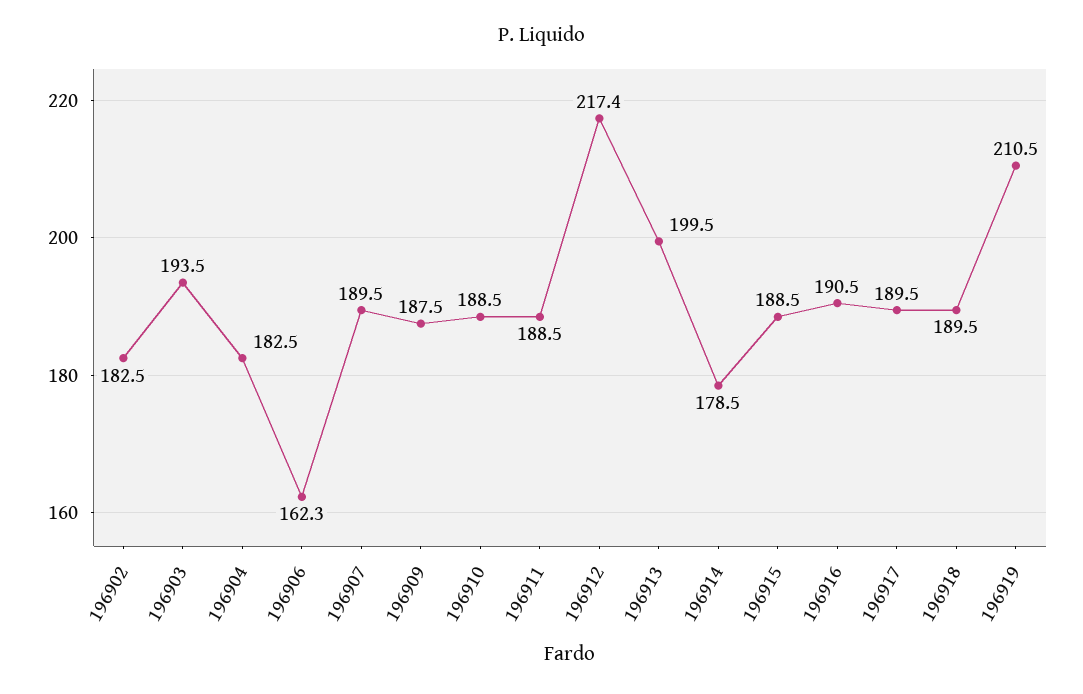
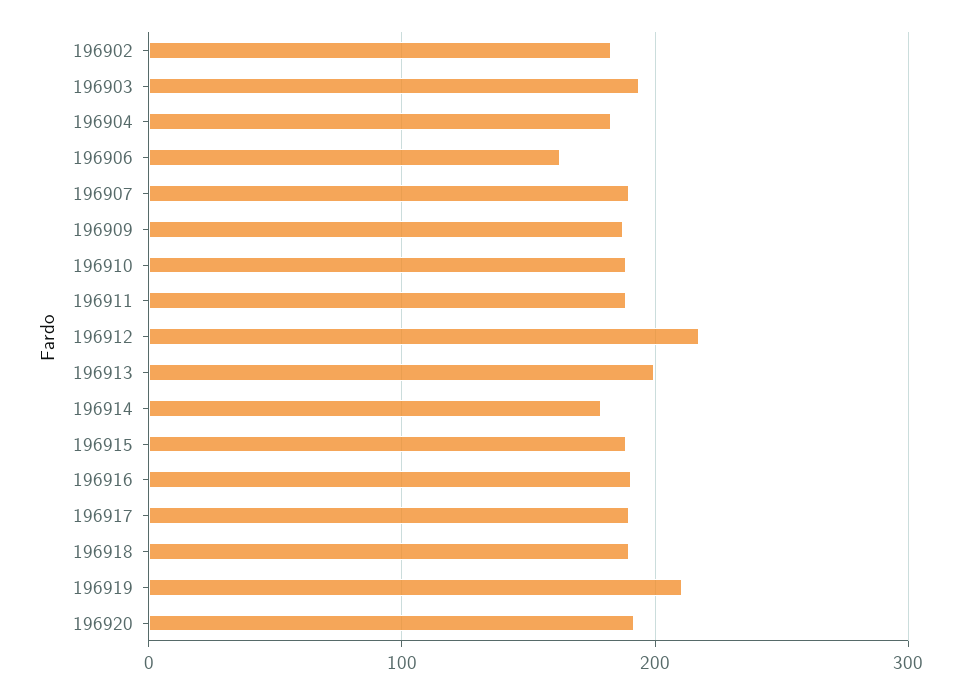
196920: none -> 190

